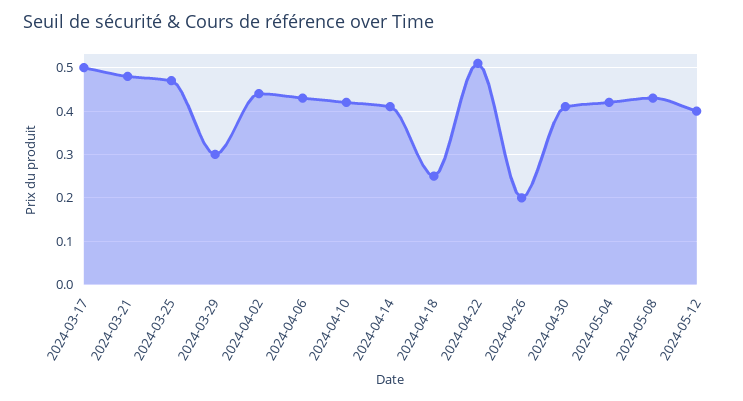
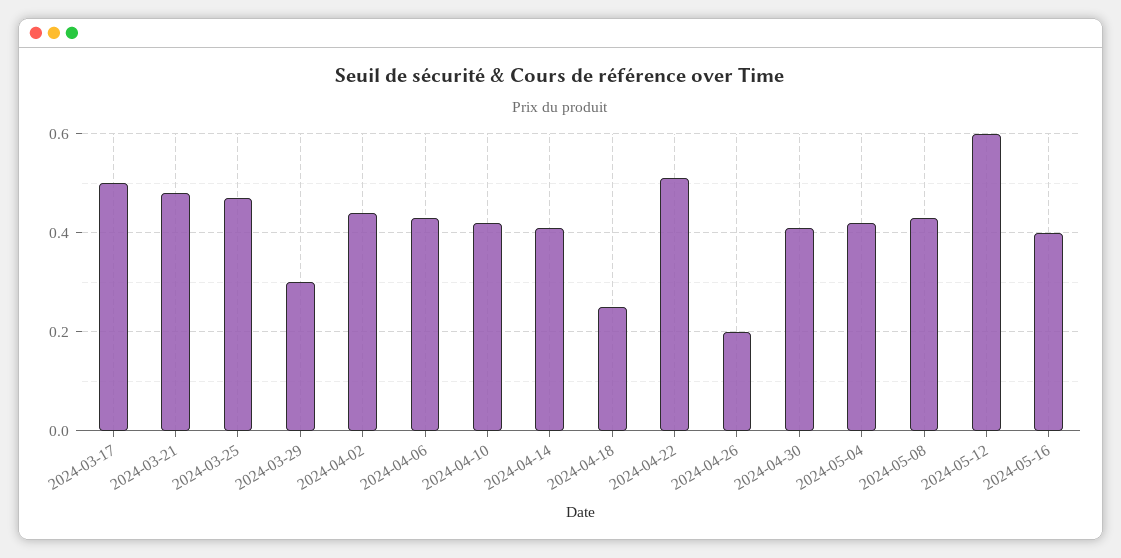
2024-05-12: 0.4 -> 0.6
2024-05-16: none -> 0.4

